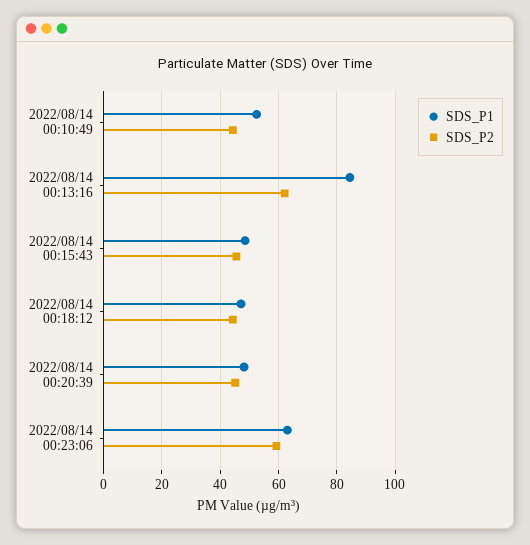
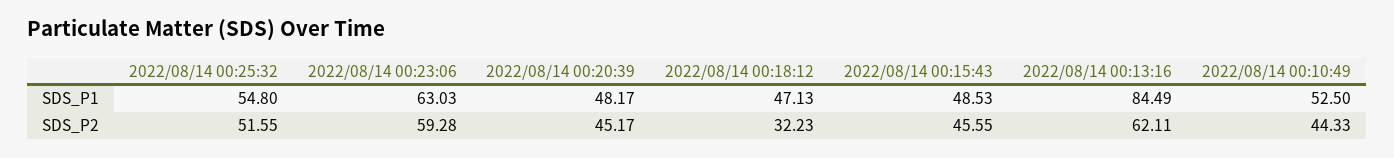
SDS_P2, 2022/08/14 00:18:12: 45 -> 32.23
SDS_P1, 2022/08/14 00:25:32: none -> 54.8
SDS_P2, 2022/08/14 00:25:32: none -> 51.55

